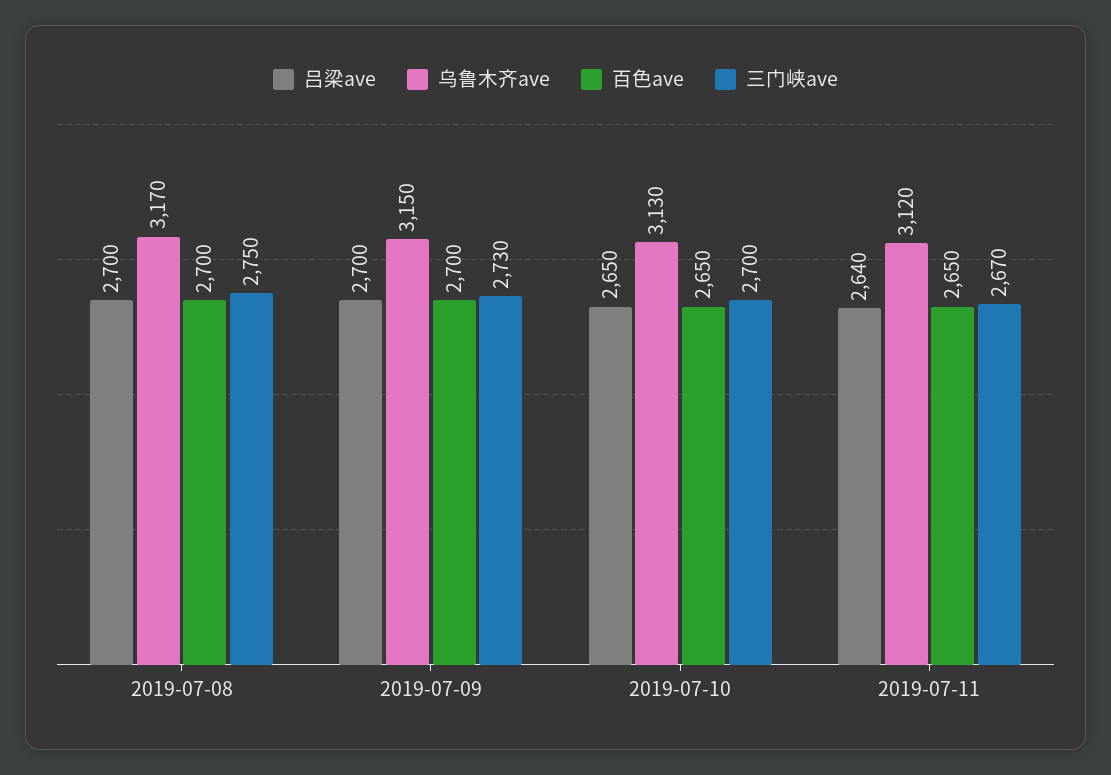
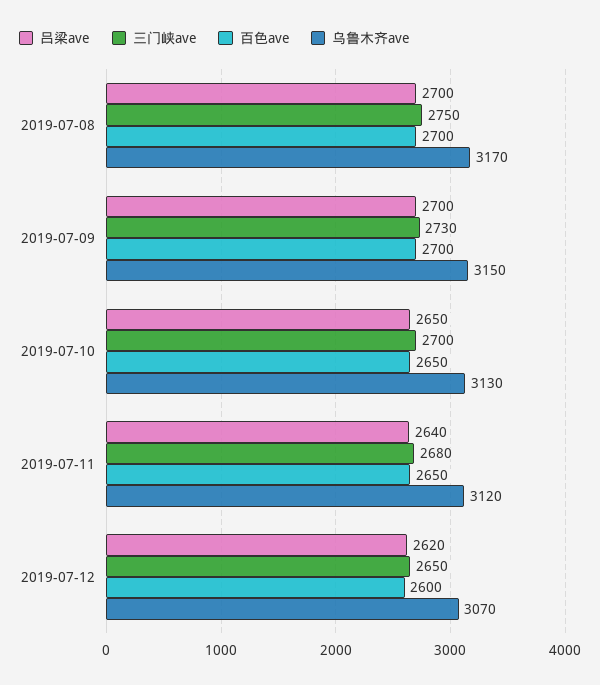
三门峡ave, 2019-07-11: 2670 -> 2680
吕梁ave, 2019-07-12: none -> 2620
三门峡ave, 2019-07-12: none -> 2650
百色ave, 2019-07-12: none -> 2600
乌鲁木齐ave, 2019-07-12: none -> 3070

